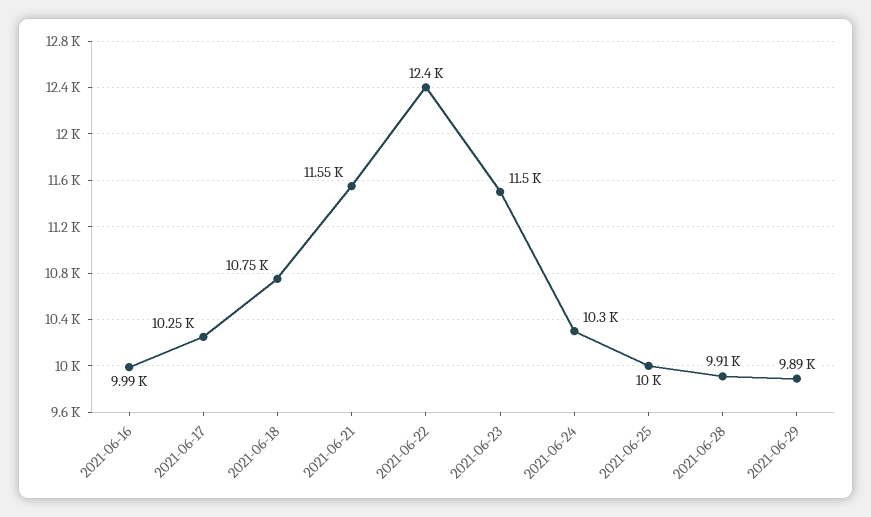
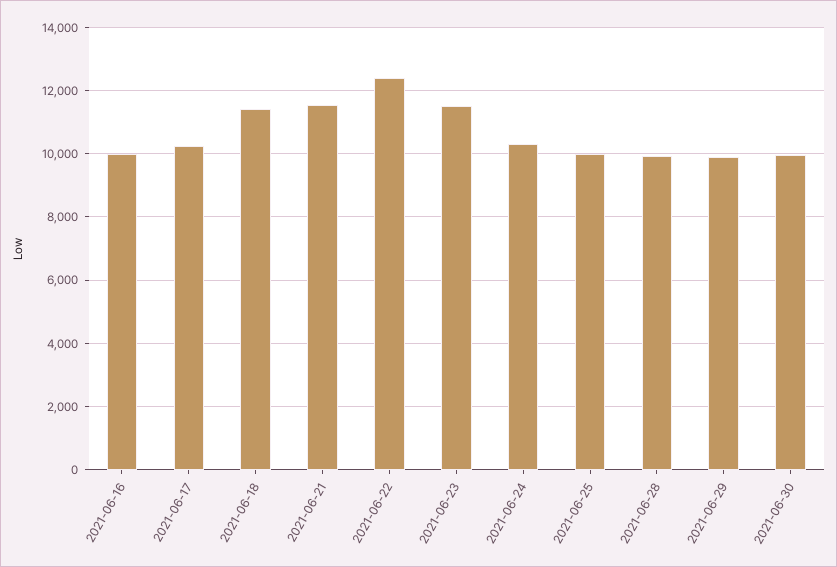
2021-06-18: 10750 -> 11400
2021-06-30: none -> 10000

